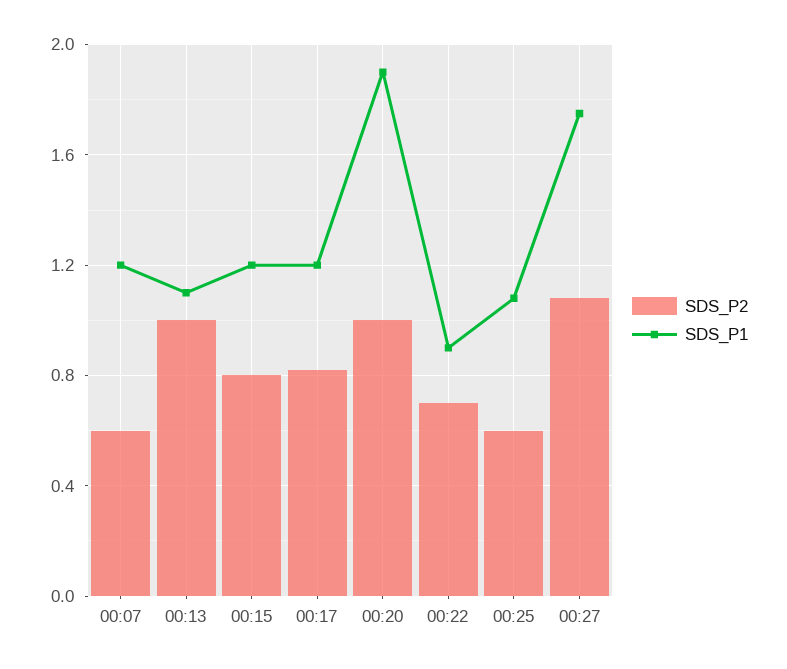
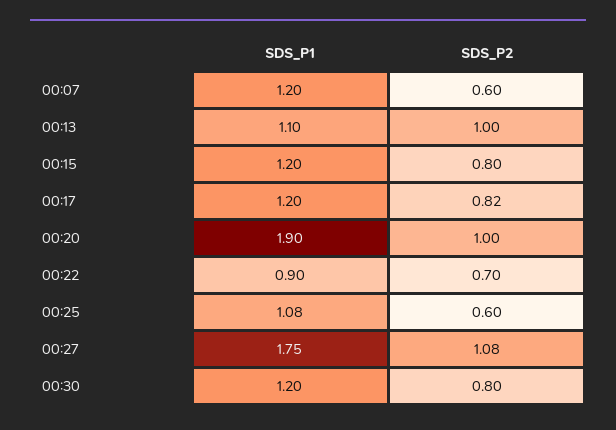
SDS_P1, 00:30: none -> 1.2
SDS_P2, 00:30: none -> 0.8

